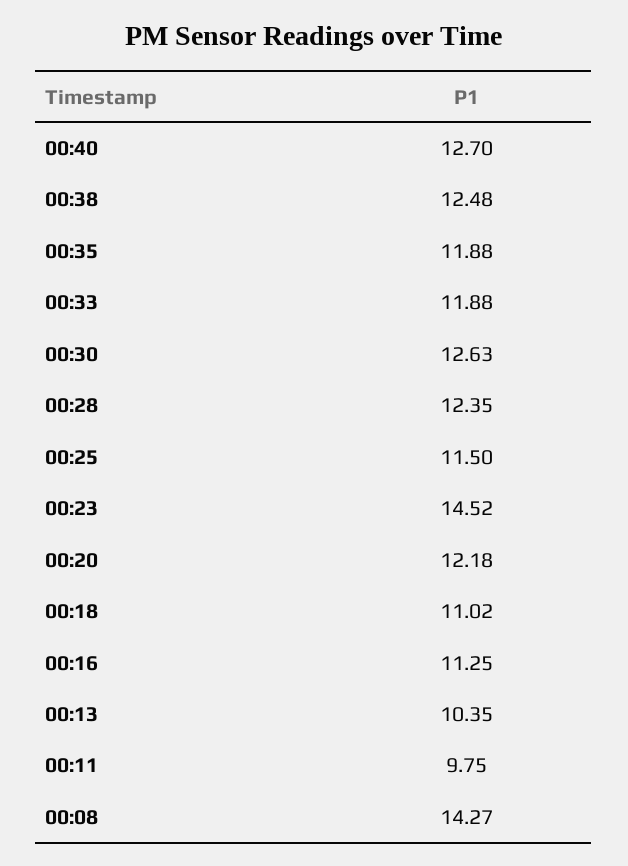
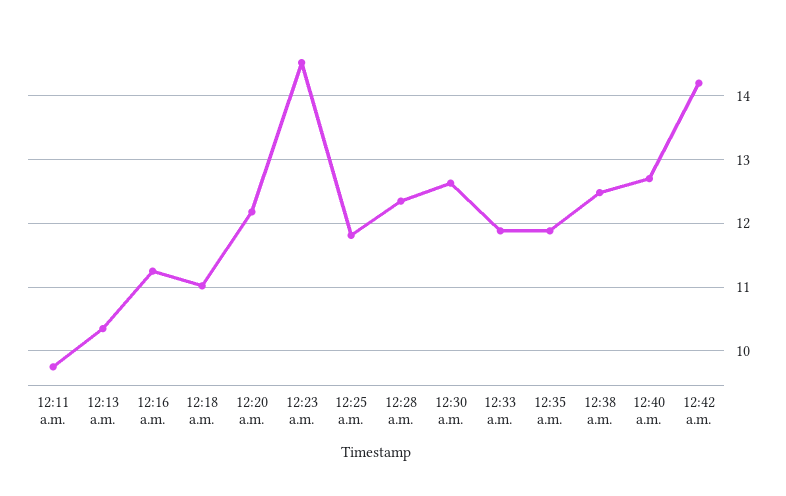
00:25: 11.5 -> 11.8
00:08: 14.27 -> none
12:42 a.m.: none -> 14.2

